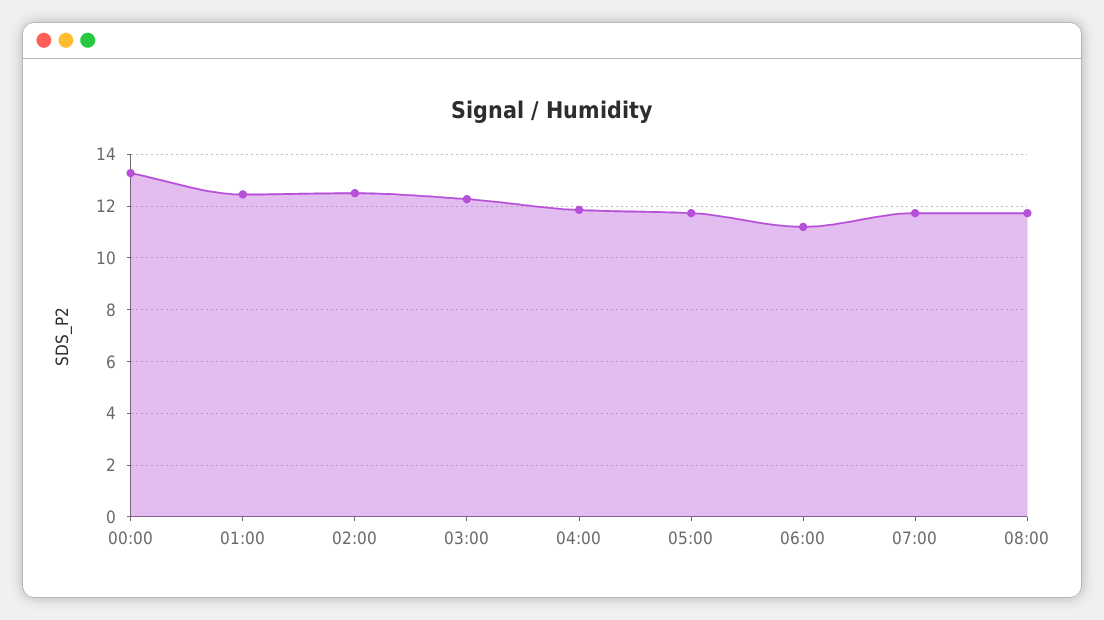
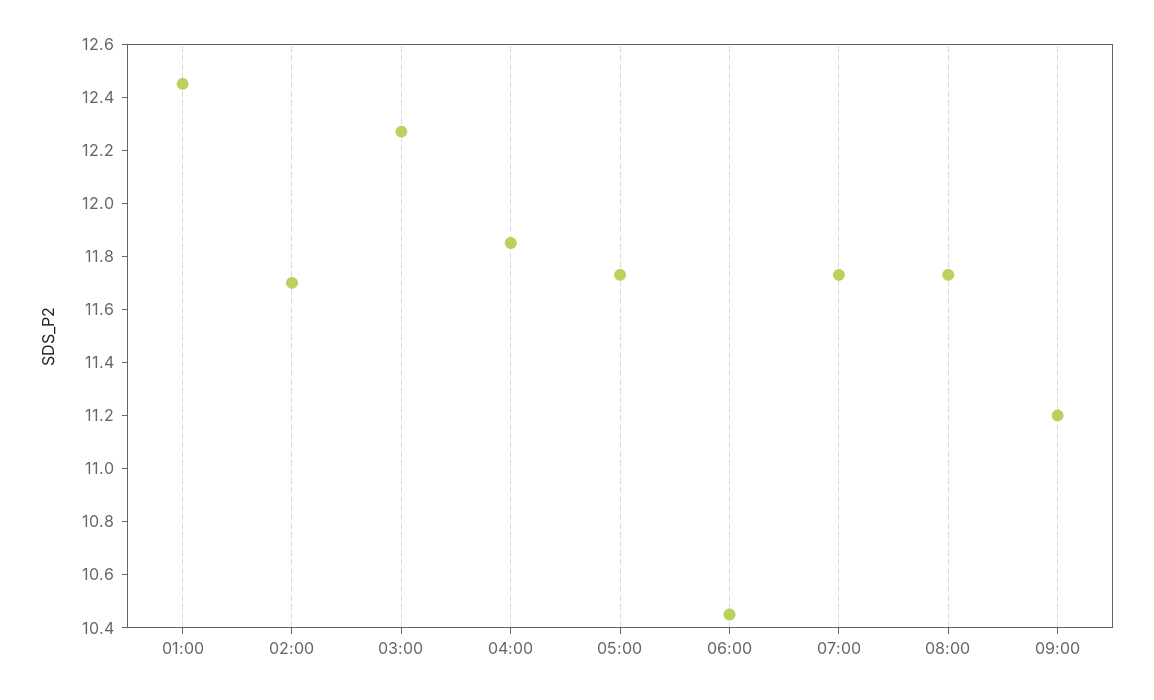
00:00: 13.25 -> none
02:00: 12.5 -> 11.7
06:00: 11.25 -> 10.45
09:00: none -> 11.2

